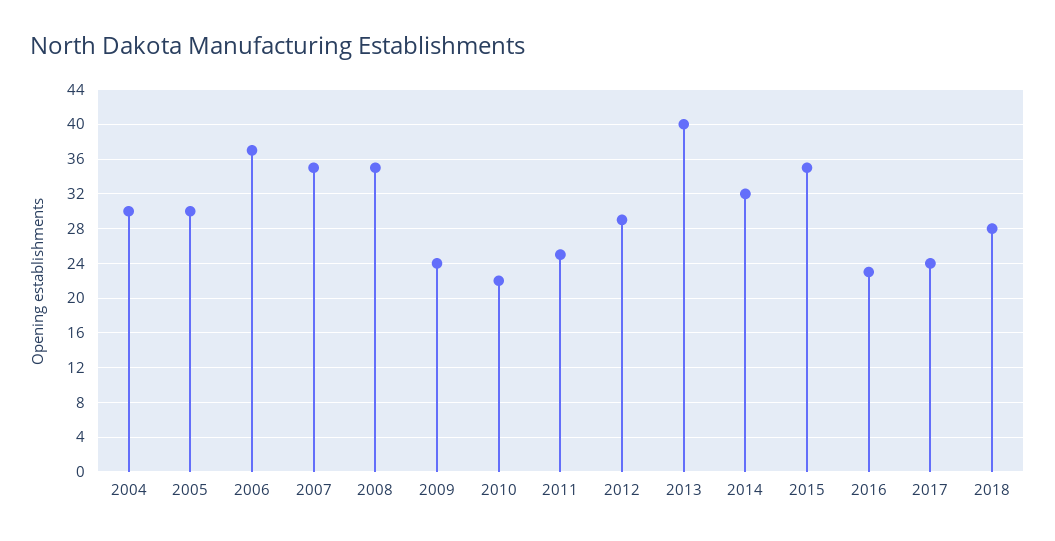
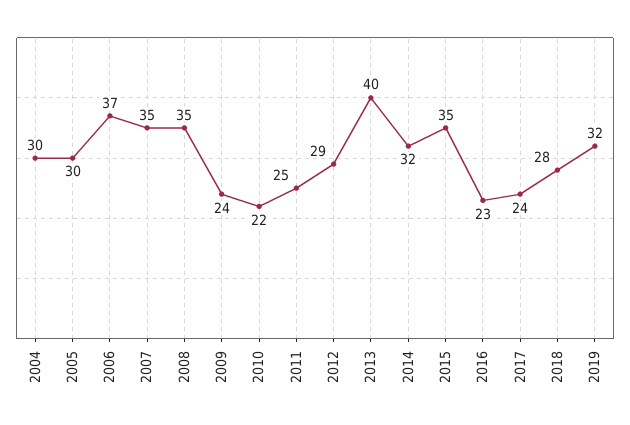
2019: none -> 32

